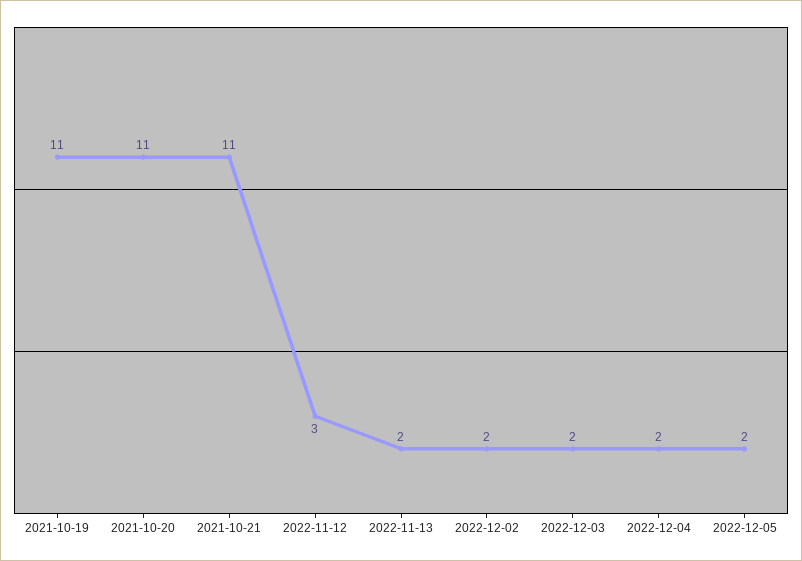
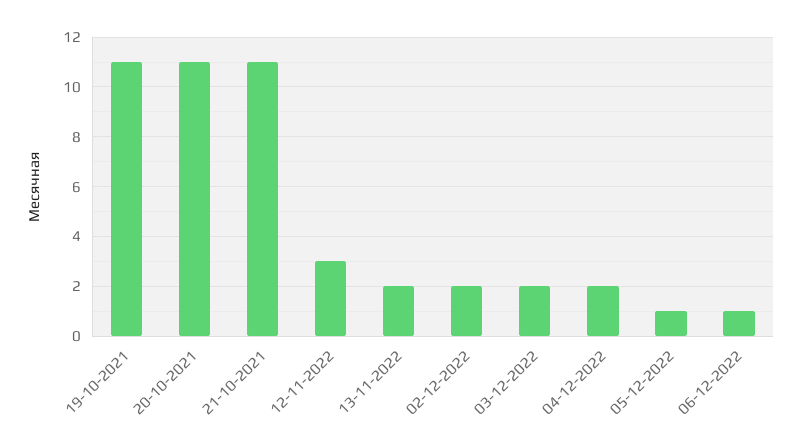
2022-12-05: 2 -> 1
06-12-2022: none -> 1

